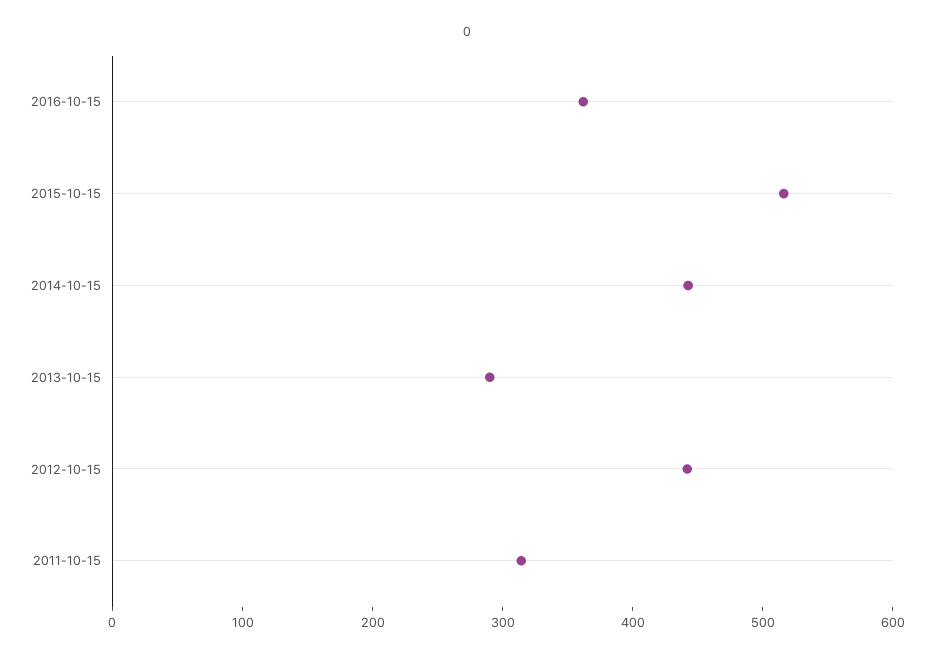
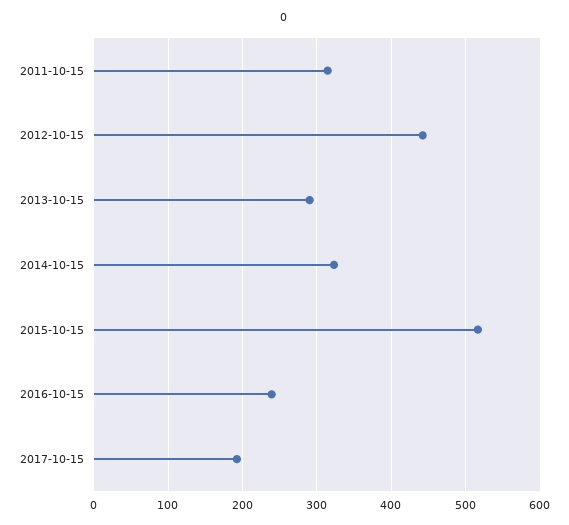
2016-10-15: 360 -> 240
2014-10-15: 440 -> 320
2017-10-15: none -> 190

